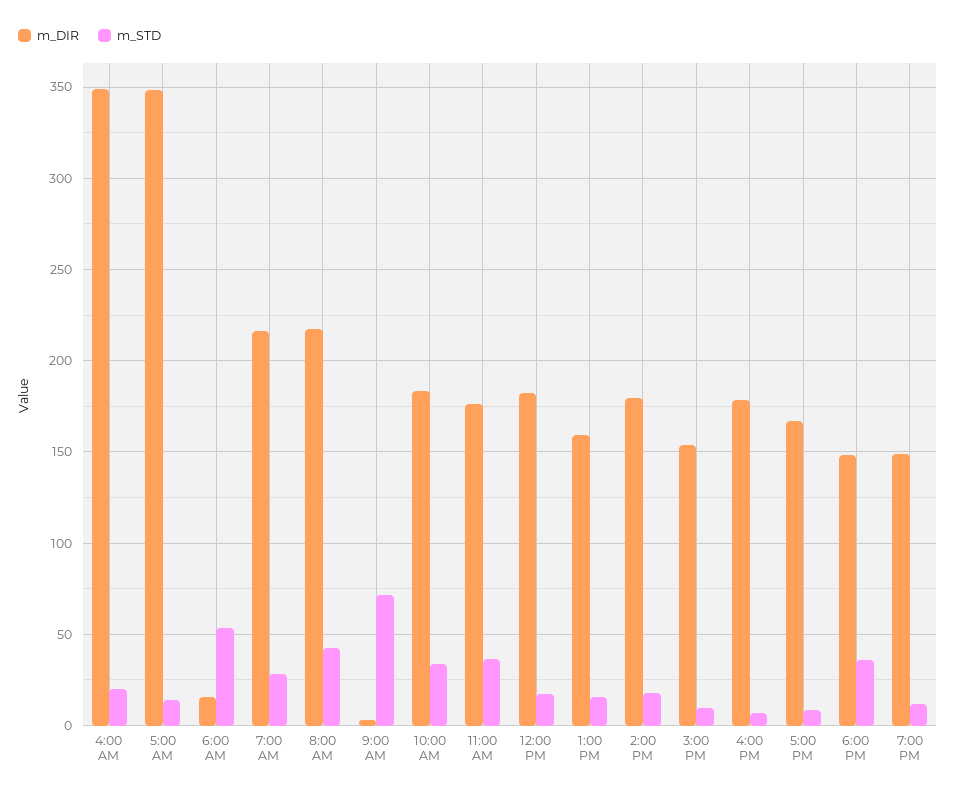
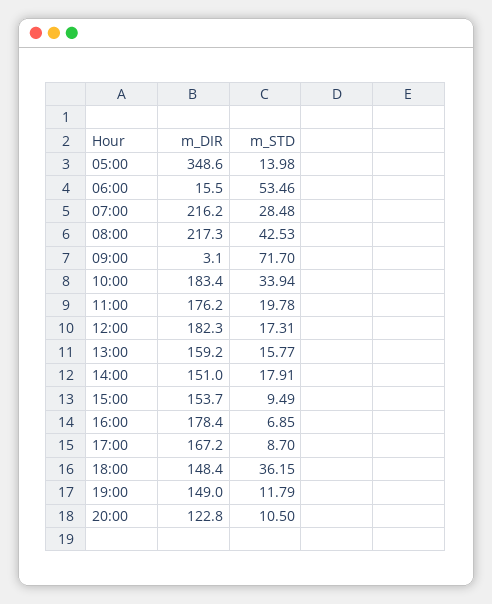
m_DIR, 4:00 AM: 350 -> none
m_STD, 4:00 AM: 20 -> none
m_STD, 11:00 AM: 35 -> 19.78
m_DIR, 2:00 PM: 180 -> 151
m_DIR, 20:00: none -> 122.8
m_STD, 20:00: none -> 10.5

